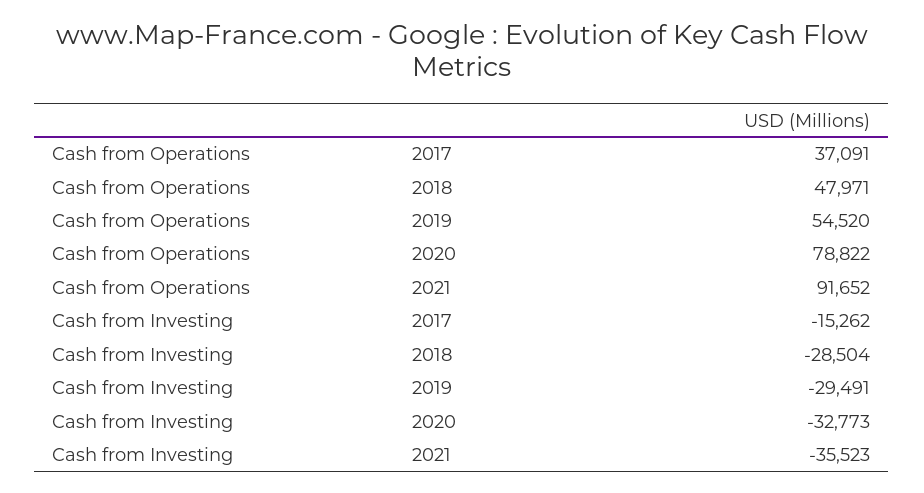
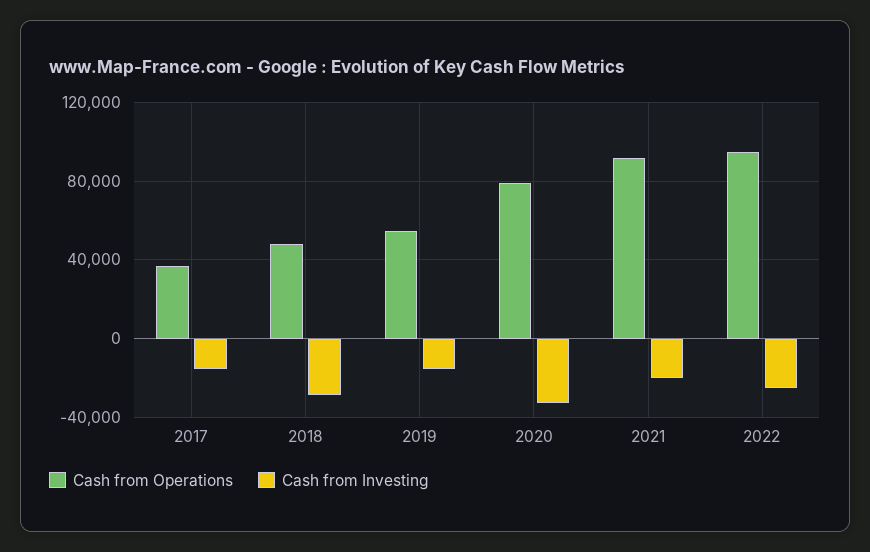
Cash from Investing, 2019: -29491 -> -15000
Cash from Investing, 2021: -35523 -> -20000
Cash from Operations, 2022: none -> 95000
Cash from Investing, 2022: none -> -25000

